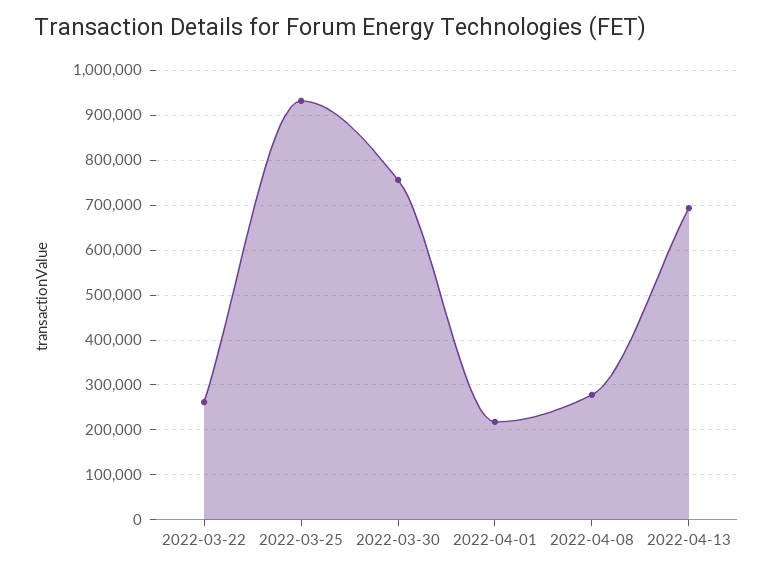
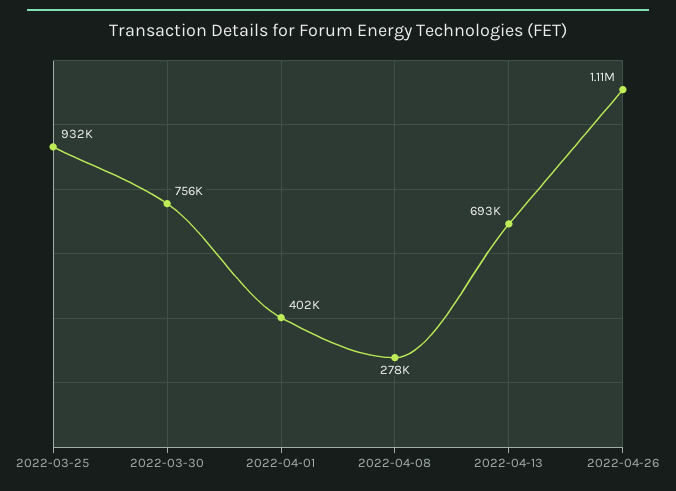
2022-03-22: 260000 -> none
2022-04-01: 220000 -> 402000
2022-04-26: none -> 1110000

